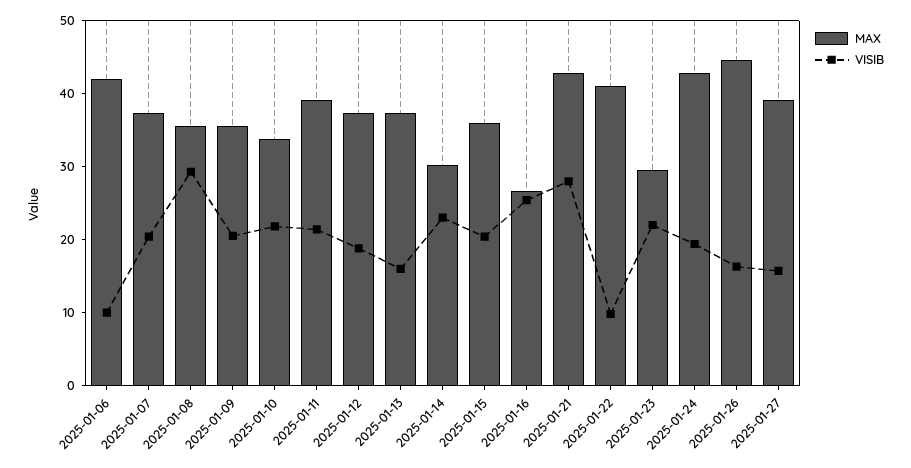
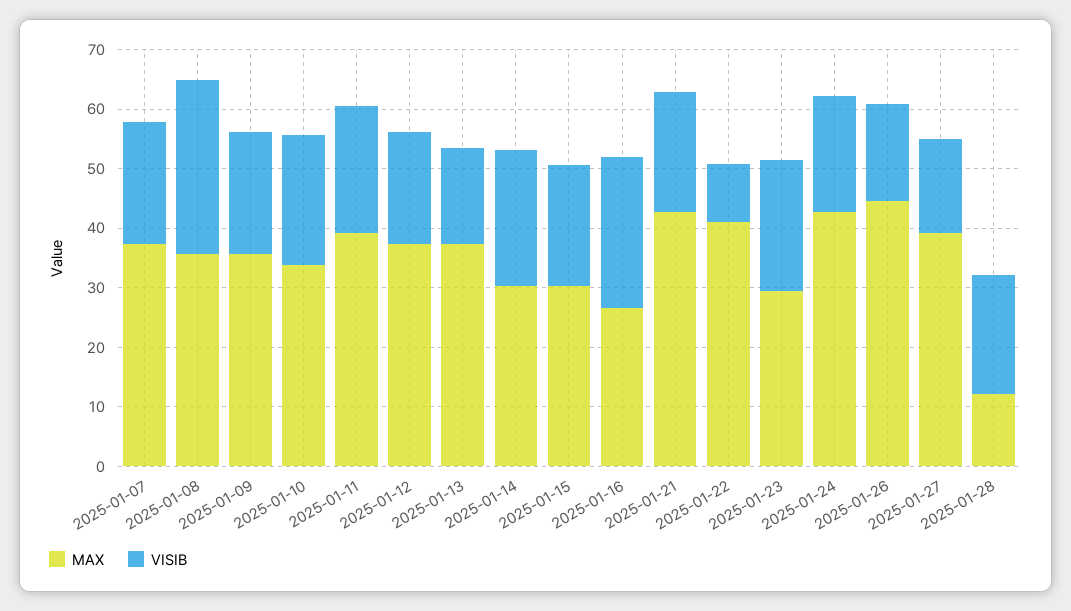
MAX, 2025-01-06: 42 -> none
VISIB, 2025-01-06: 10 -> none
MAX, 2025-01-15: 36 -> 30
VISIB, 2025-01-21: 28 -> 20
MAX, 2025-01-28: none -> 12
VISIB, 2025-01-28: none -> 20

